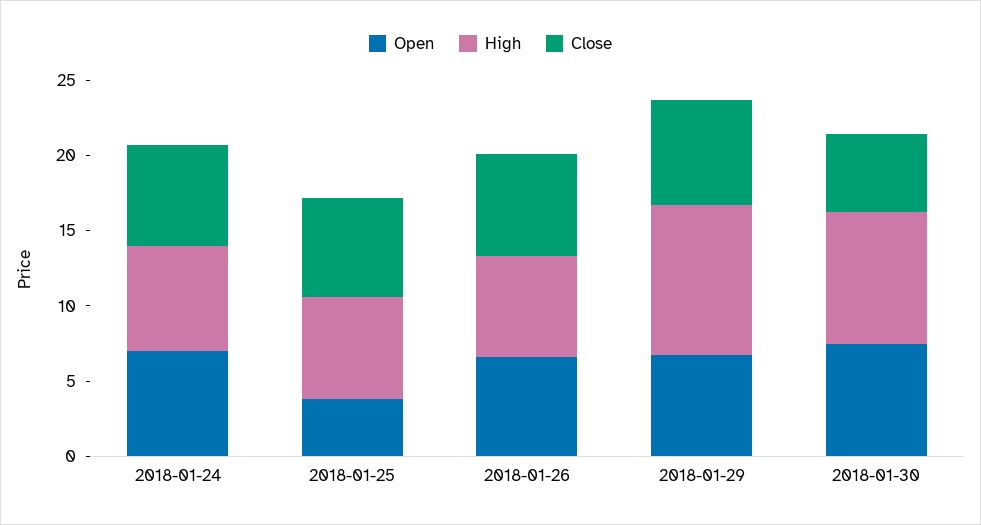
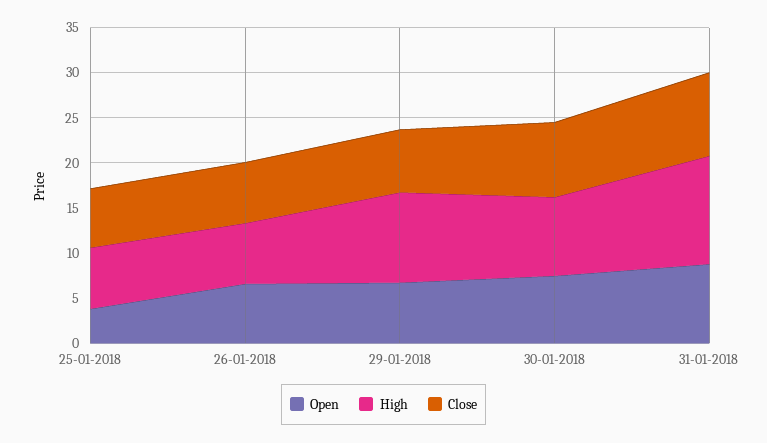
Open, 2018-01-24: 7 -> none
High, 2018-01-24: 7 -> none
Close, 2018-01-24: 7 -> none
Close, 2018-01-30: 5 -> 8
Open, 31-01-2018: none -> 9
High, 31-01-2018: none -> 12
Close, 31-01-2018: none -> 9

